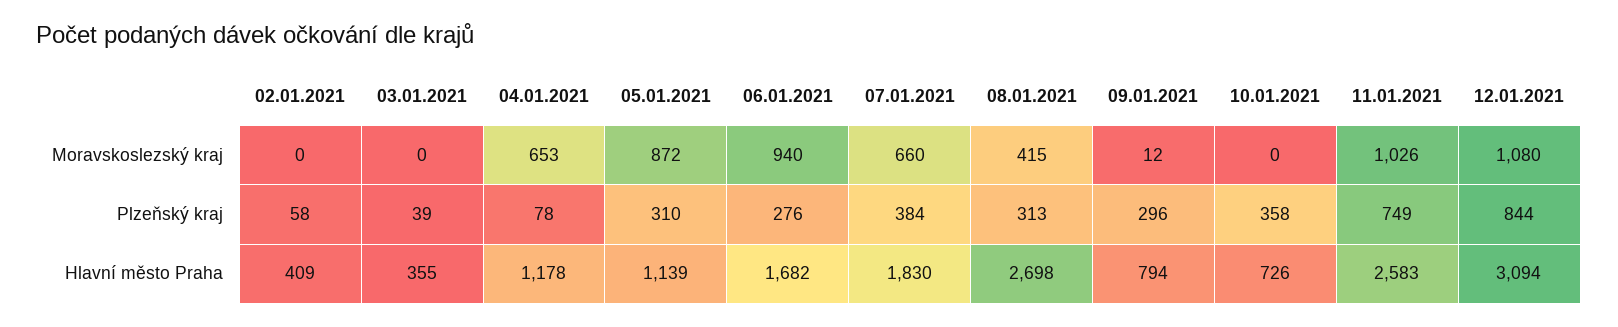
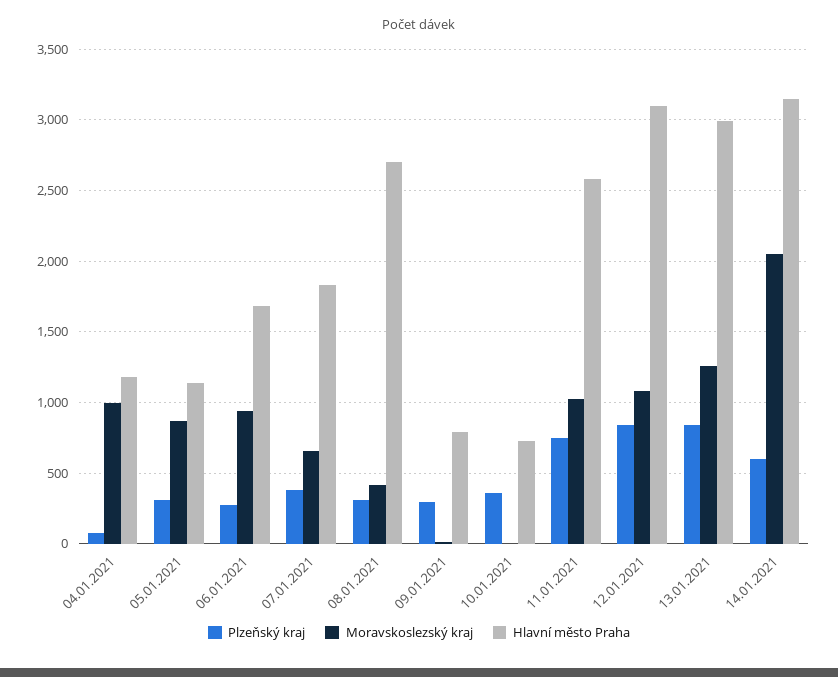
Moravskoslezský kraj, 02.01.2021: 0 -> none
Moravskoslezský kraj, 03.01.2021: 0 -> none
Moravskoslezský kraj, 04.01.2021: 653 -> 1000
Plzeňský kraj, 02.01.2021: 58 -> none
Plzeňský kraj, 03.01.2021: 39 -> none
Hlavní město Praha, 02.01.2021: 409 -> none
Hlavní město Praha, 03.01.2021: 355 -> none
Plzeňský kraj, 13.01.2021: none -> 850
Moravskoslezský kraj, 13.01.2021: none -> 1250
Hlavní město Praha, 13.01.2021: none -> 3000
Plzeňský kraj, 14.01.2021: none -> 600
Moravskoslezský kraj, 14.01.2021: none -> 2050
Hlavní město Praha, 14.01.2021: none -> 3150

